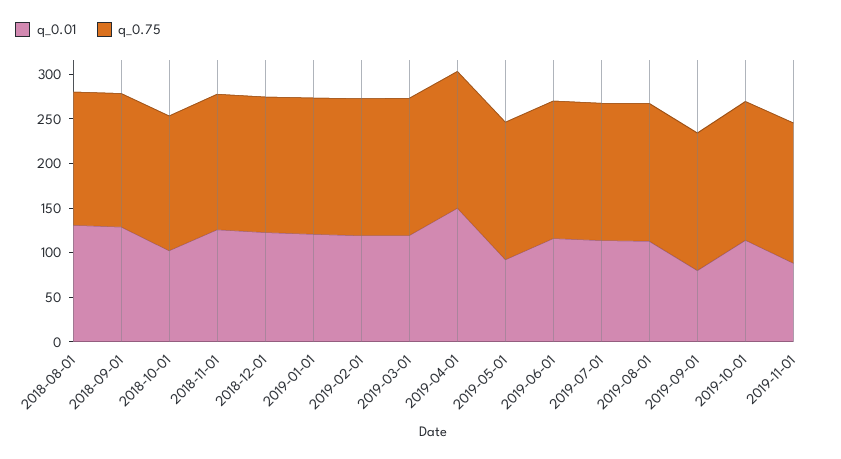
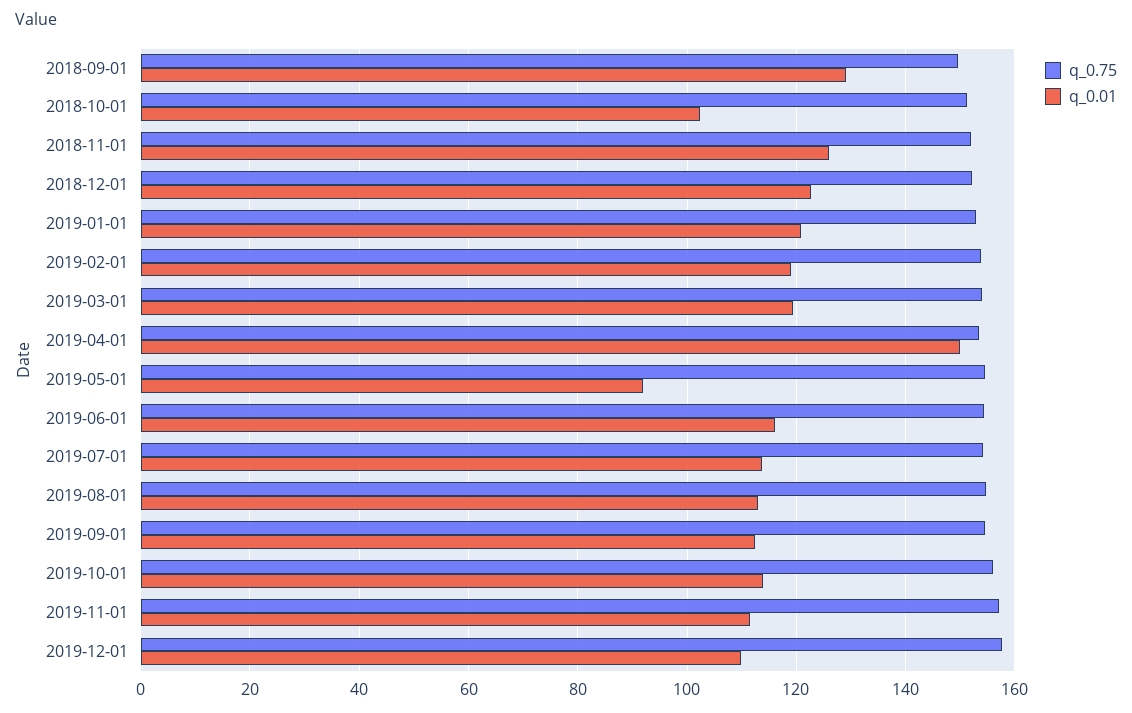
q_0.01, 2018-08-01: 130 -> none
q_0.75, 2018-08-01: 150 -> none
q_0.01, 2019-09-01: 80 -> 112
q_0.01, 2019-11-01: 90 -> 112
q_0.75, 2019-12-01: none -> 158
q_0.01, 2019-12-01: none -> 110

